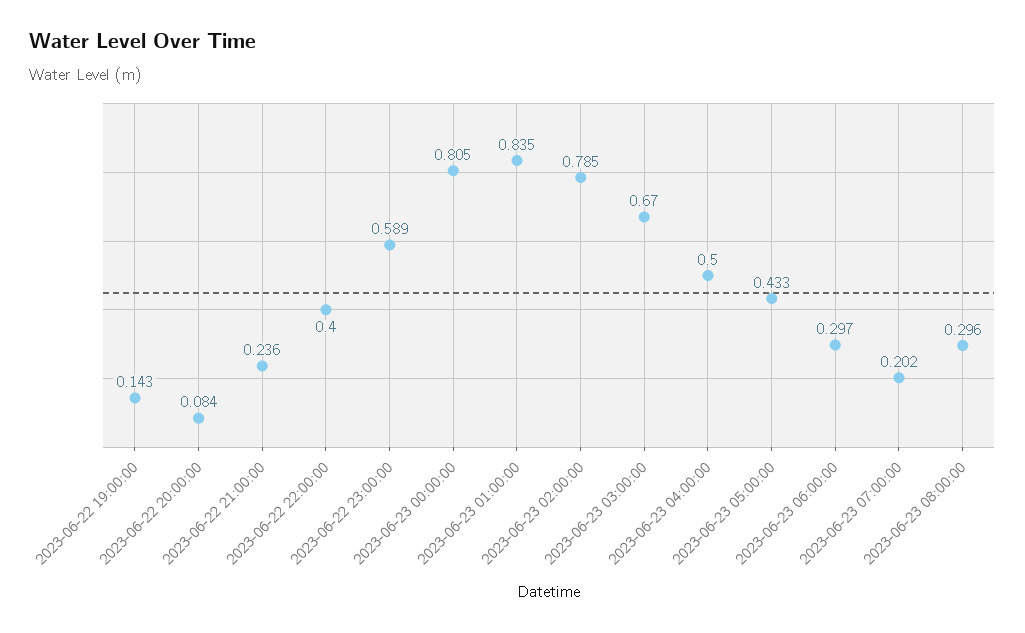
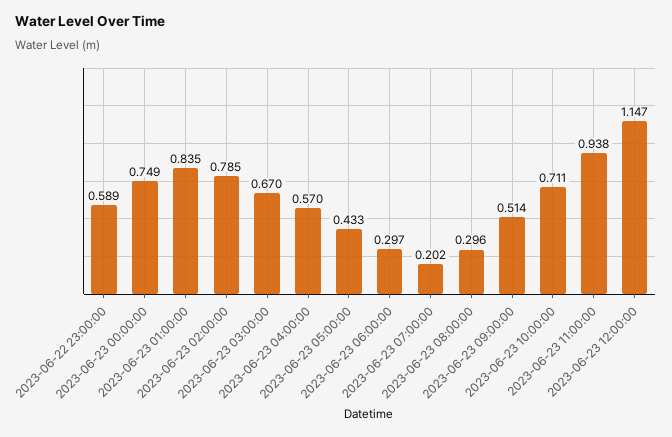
2023-06-22 19:00:00: 0.143 -> none
2023-06-22 20:00:00: 0.084 -> none
2023-06-22 21:00:00: 0.236 -> none
2023-06-22 22:00:00: 0.4 -> none
2023-06-23 00:00:00: 0.805 -> 0.749
2023-06-23 04:00:00: 0.5 -> 0.57
2023-06-23 09:00:00: none -> 0.514
2023-06-23 10:00:00: none -> 0.711
2023-06-23 11:00:00: none -> 0.938
2023-06-23 12:00:00: none -> 1.147

